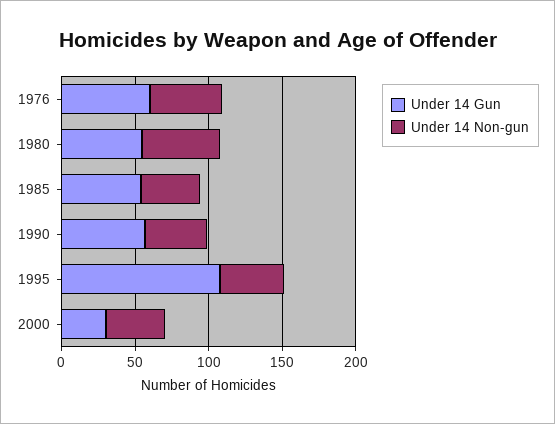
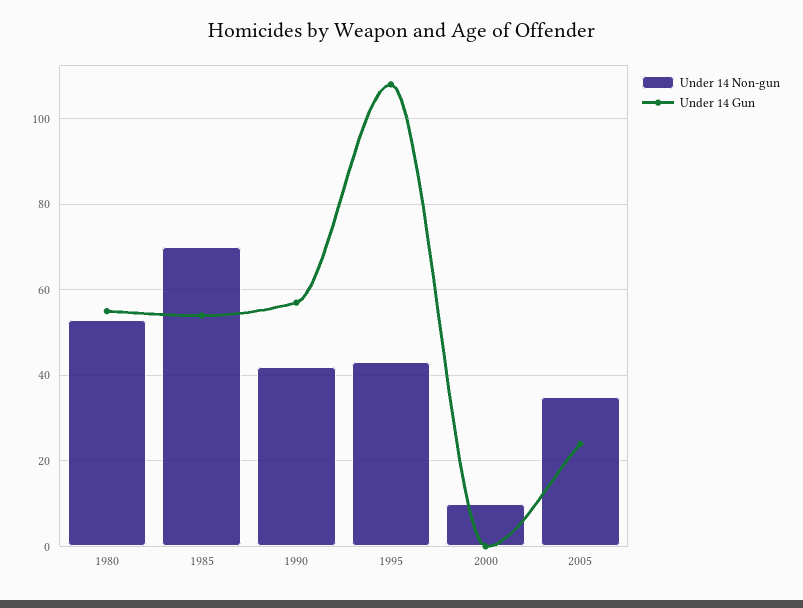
Under 14 Gun, 1976: 60 -> none
Under 14 Non-gun, 1976: 50 -> none
Under 14 Non-gun, 1985: 40 -> 70
Under 14 Gun, 2000: 30 -> 0
Under 14 Non-gun, 2000: 40 -> 10
Under 14 Non-gun, 2005: none -> 35
Under 14 Gun, 2005: none -> 25

